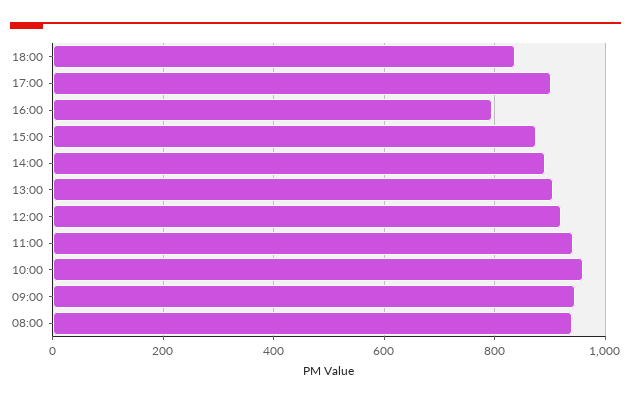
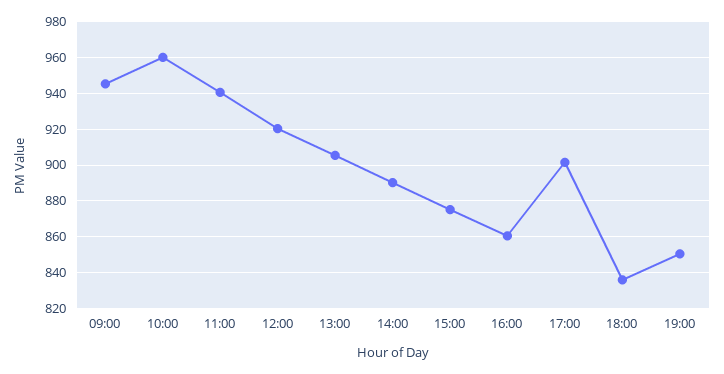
16:00: 800 -> 860
08:00: 940 -> none
19:00: none -> 850

